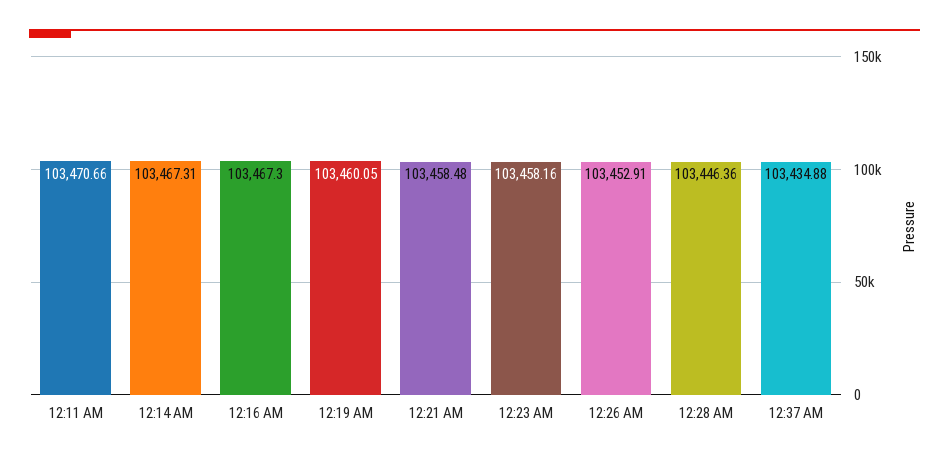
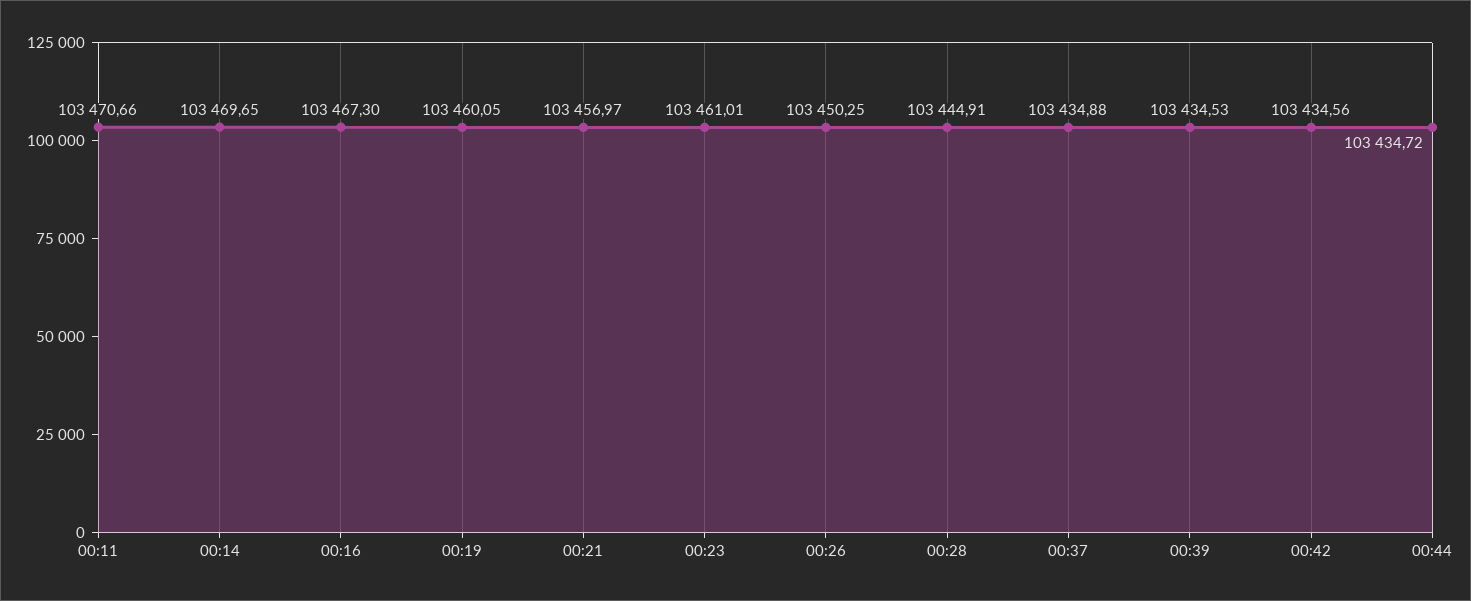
12:14 AM: 103467.31 -> 103469.65
12:21 AM: 103458.48 -> 103456.97
12:23 AM: 103458.16 -> 103461.01
12:26 AM: 103452.91 -> 103450.25
12:28 AM: 103446.36 -> 103444.91
00:39: none -> 103434.53
00:42: none -> 103434.56
00:44: none -> 103434.72

